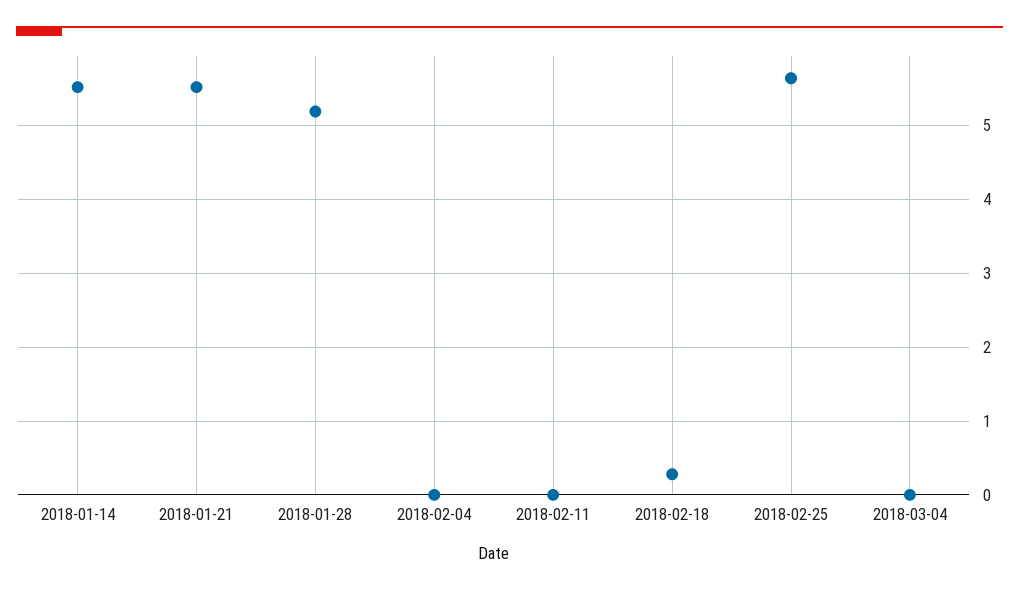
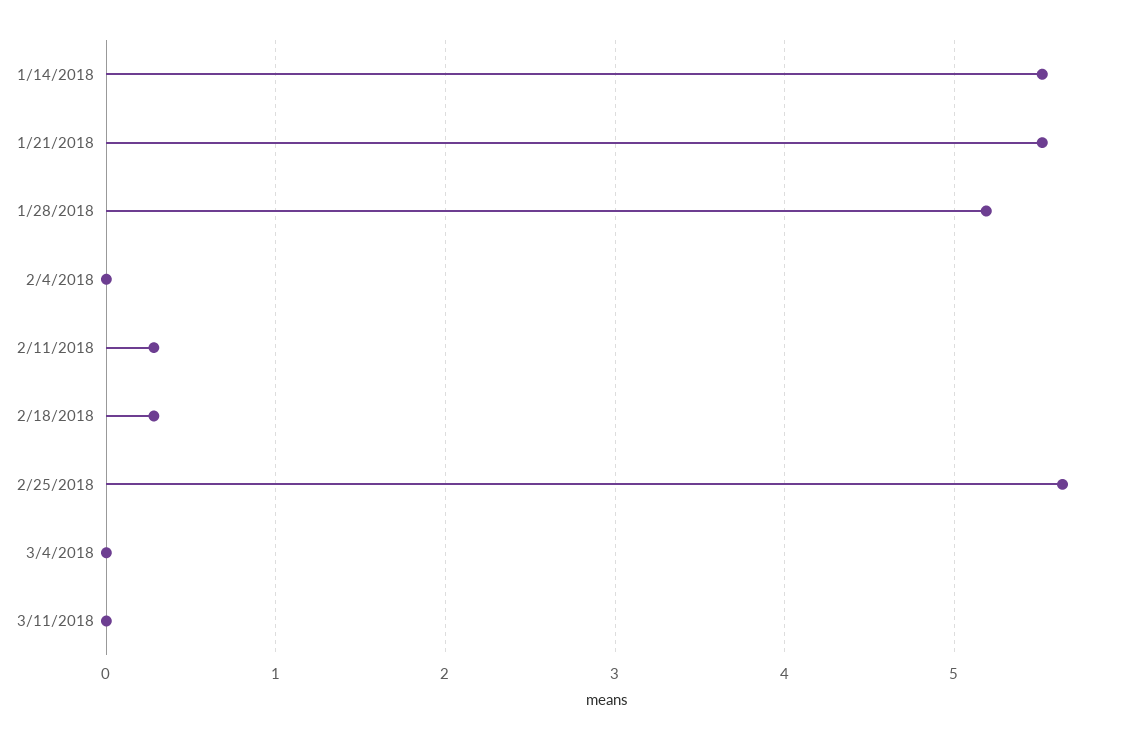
2018-02-11: 0 -> 0.3
3/11/2018: none -> 0

